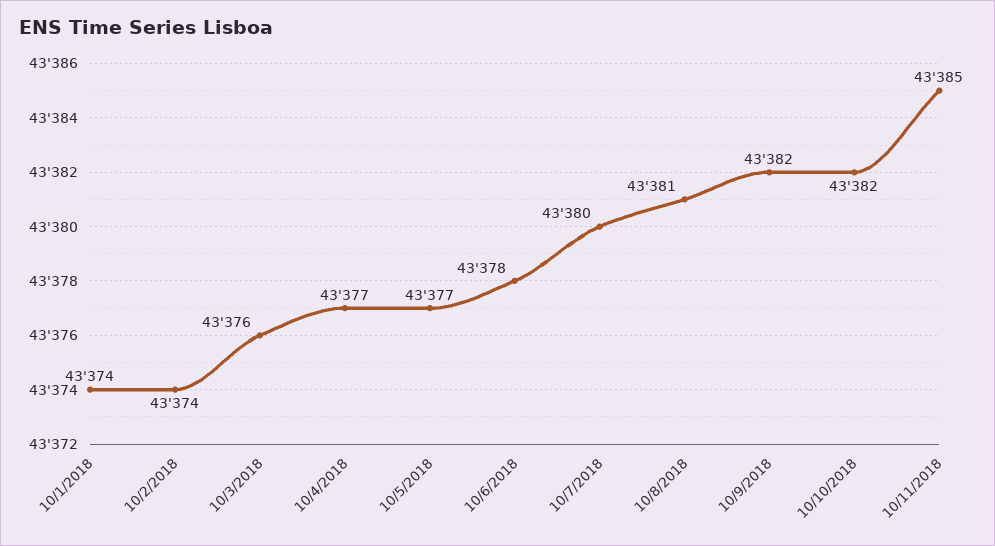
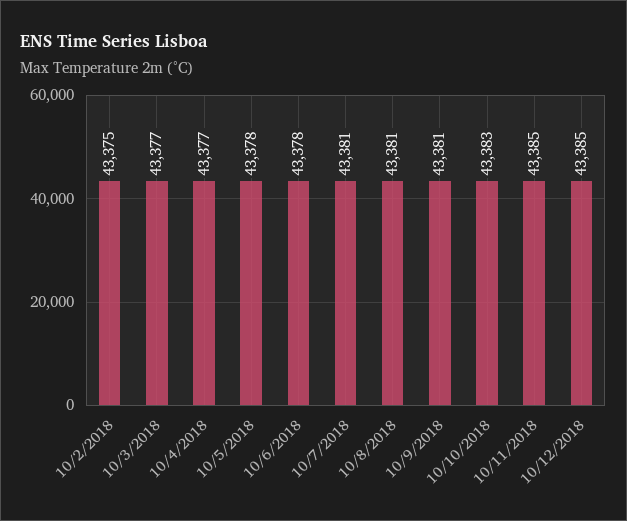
10/1/2018: 43374 -> none
10/2/2018: 43374 -> 43375
10/3/2018: 43376 -> 43377
10/5/2018: 43377 -> 43378
10/7/2018: 43380 -> 43381
10/9/2018: 43382 -> 43381
10/10/2018: 43382 -> 43383
10/12/2018: none -> 43385

